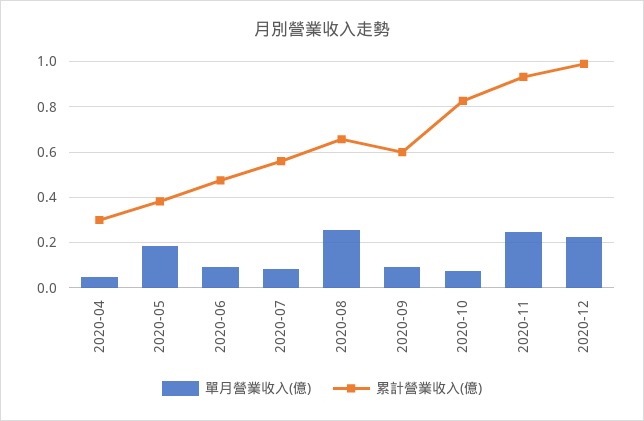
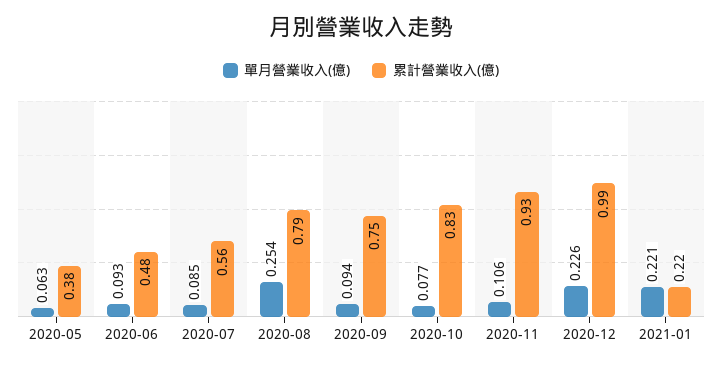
單月營業收入(億), 2020-04: 0.05 -> none
累計營業收入(億), 2020-04: 0.3 -> none
單月營業收入(億), 2020-05: 0.2 -> 0.063
累計營業收入(億), 2020-08: 0.65 -> 0.79
累計營業收入(億), 2020-09: 0.6 -> 0.75
單月營業收入(億), 2020-11: 0.25 -> 0.106
單月營業收入(億), 2021-01: none -> 0.221
累計營業收入(億), 2021-01: none -> 0.22

